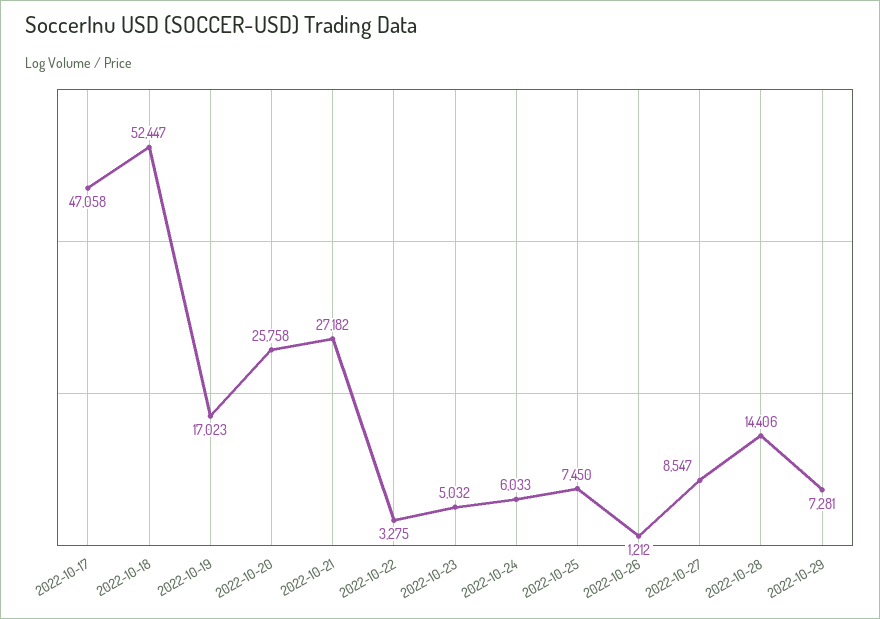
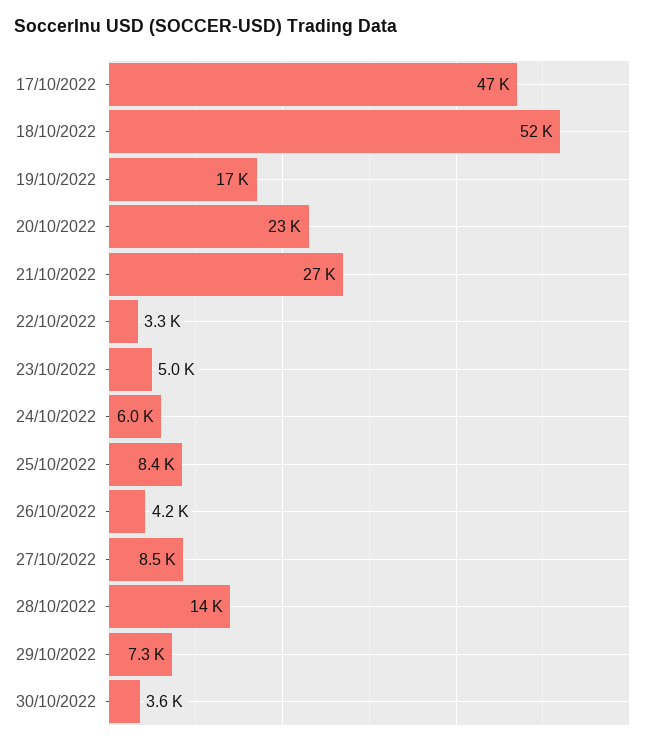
2022-10-20: 25758 -> 23000
2022-10-25: 7450 -> 8400
2022-10-26: 1212 -> 4200
30/10/2022: none -> 3600

